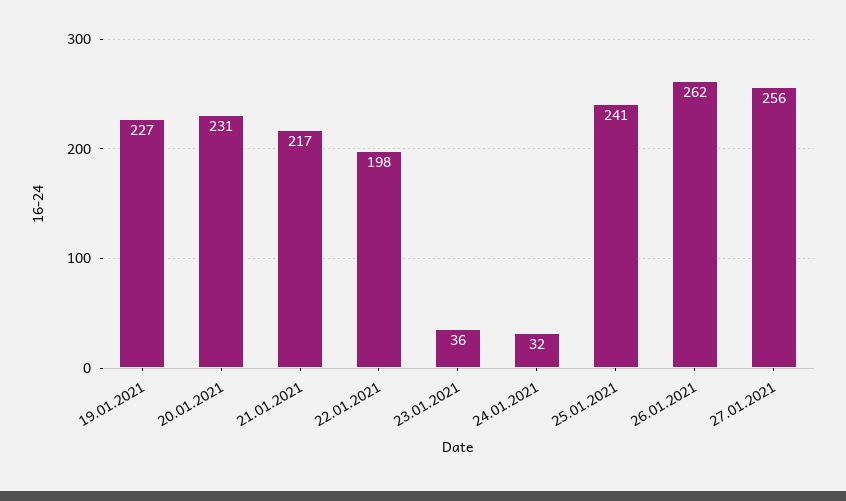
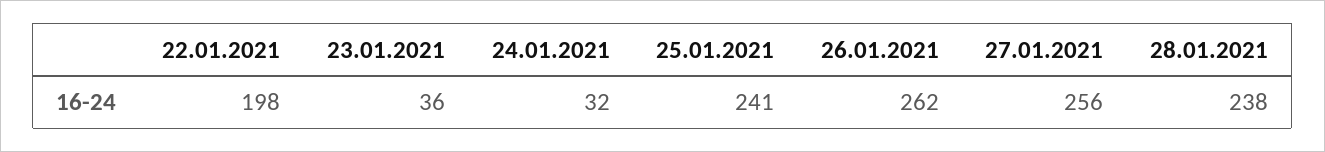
19.01.2021: 227 -> none
20.01.2021: 231 -> none
21.01.2021: 217 -> none
28.01.2021: none -> 238

